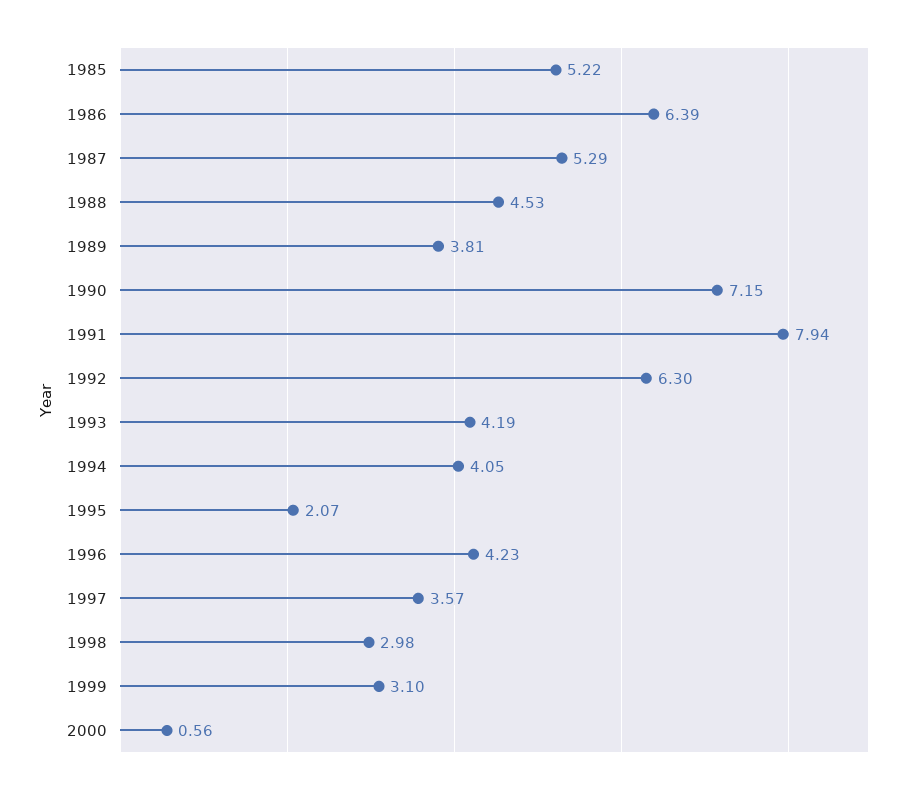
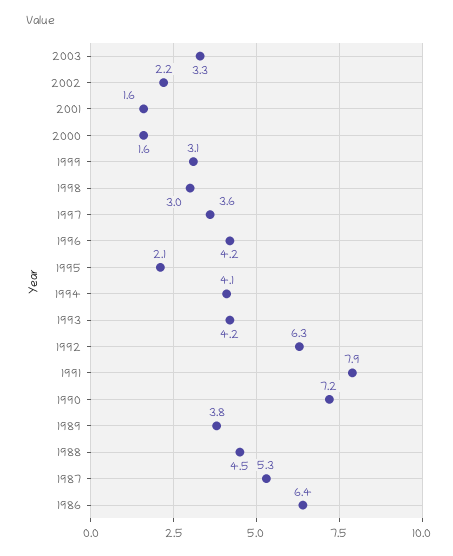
1985: 5.22 -> none
2000: 0.56 -> 1.6
2003: none -> 3.3
2002: none -> 2.2
2001: none -> 1.6

